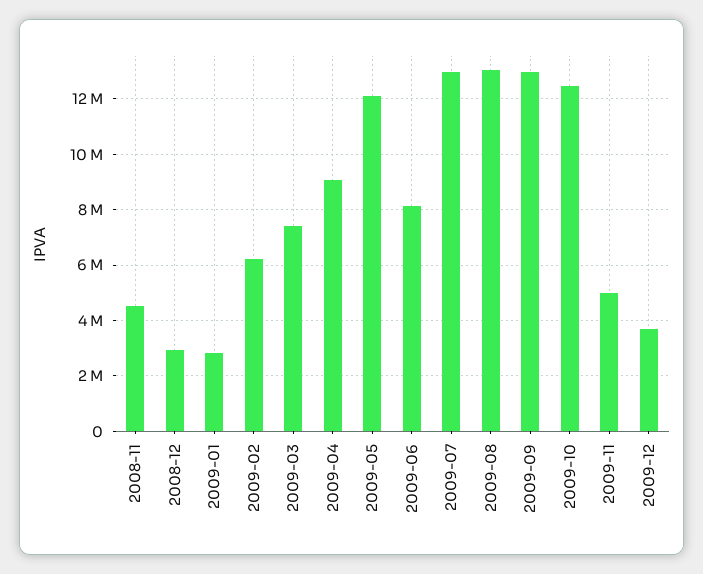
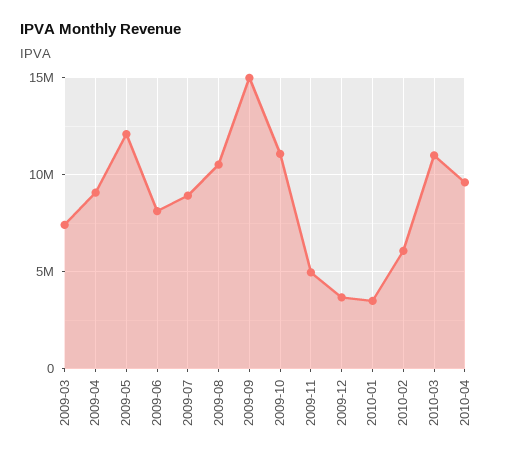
2008-11: 4500000 -> none
2008-12: 3000000 -> none
2009-01: 2750000 -> none
2009-02: 6250000 -> none
2009-07: 13000000 -> 9000000
2009-08: 13000000 -> 10500000
2009-09: 13000000 -> 15000000
2009-10: 12500000 -> 11000000
2010-01: none -> 3500000
2010-02: none -> 6000000
2010-03: none -> 11000000
2010-04: none -> 9500000

